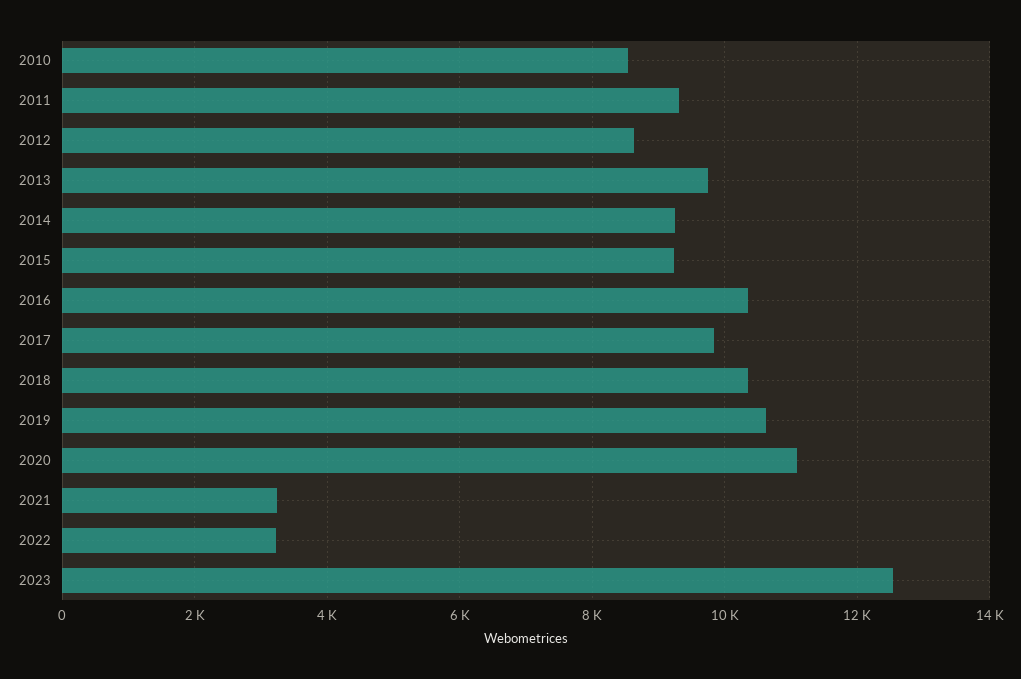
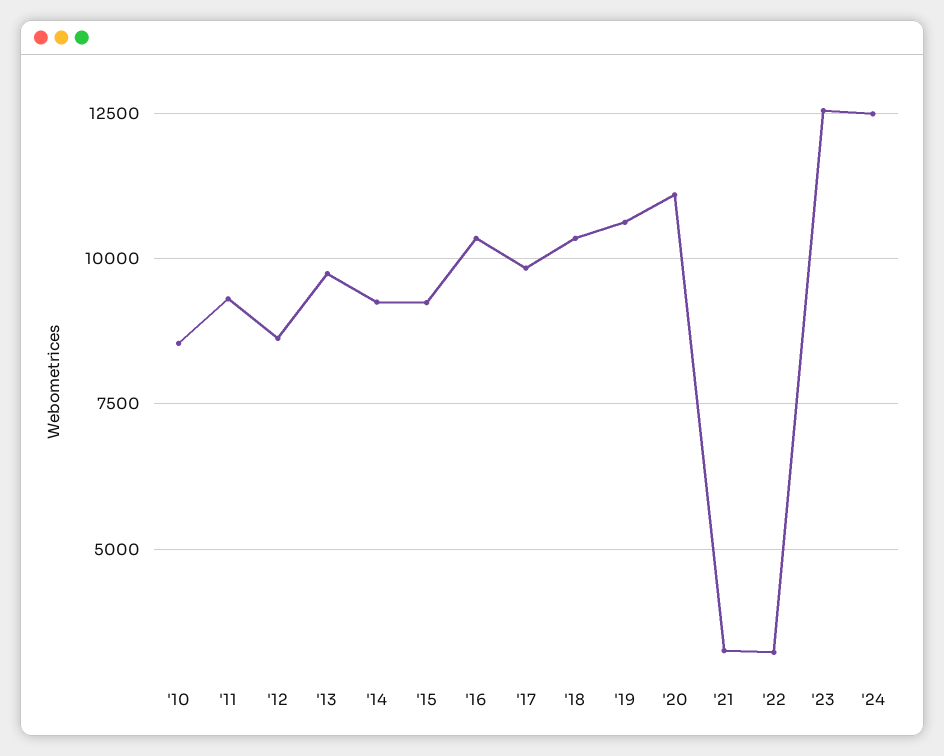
'24: none -> 12500

